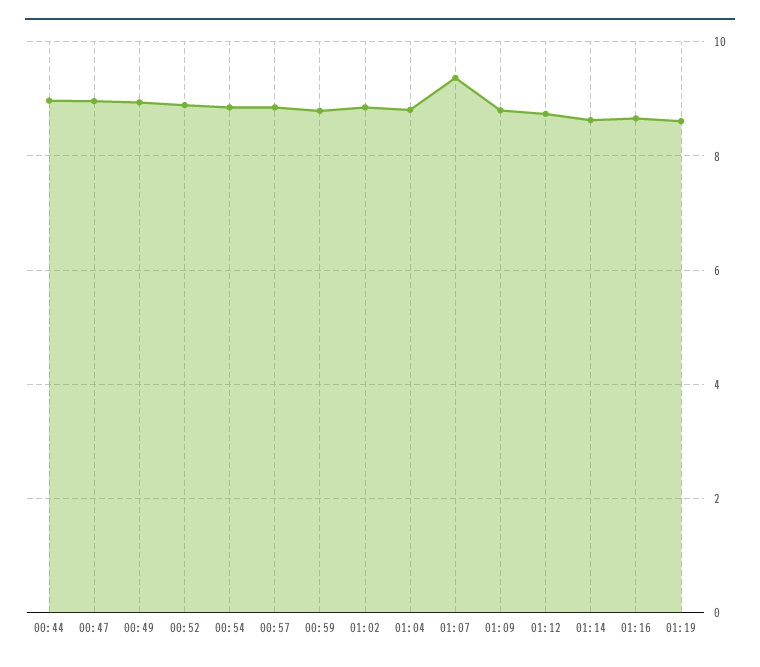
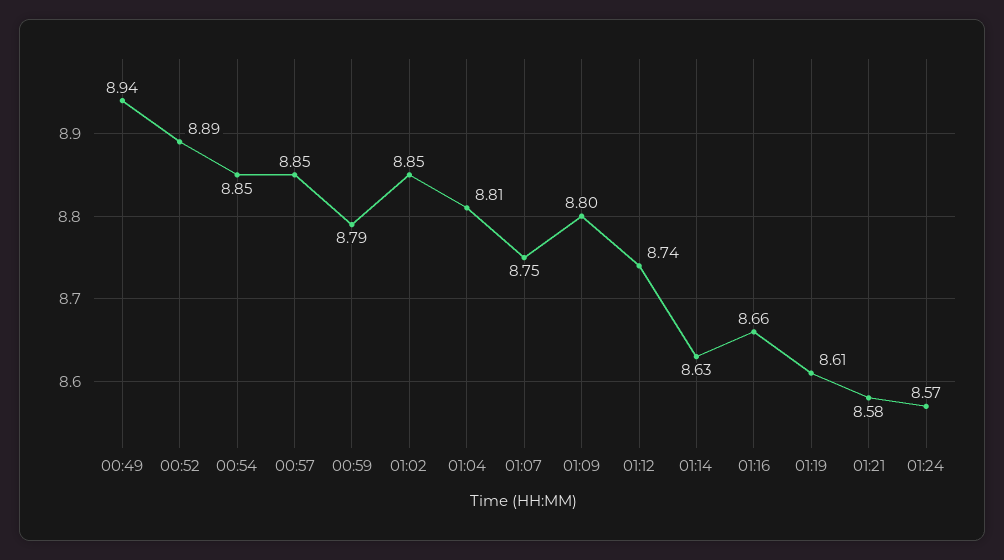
00:44: 9 -> none
00:47: 9 -> none
01:07: 9.4 -> 8.75
01:21: none -> 8.58
01:24: none -> 8.57

